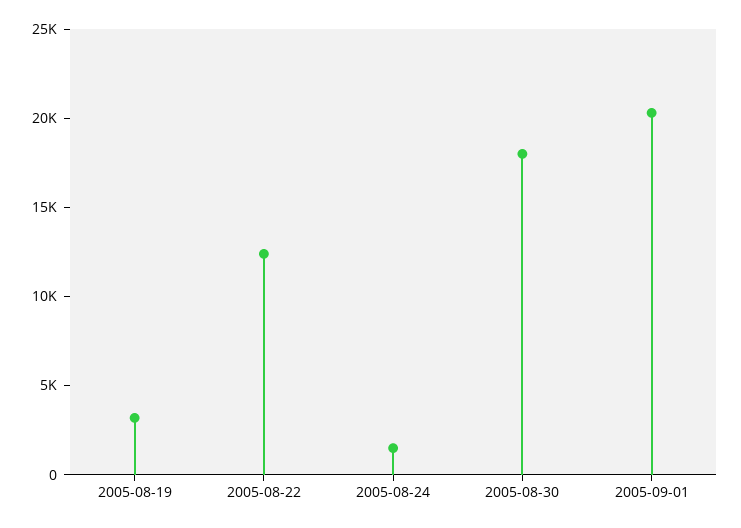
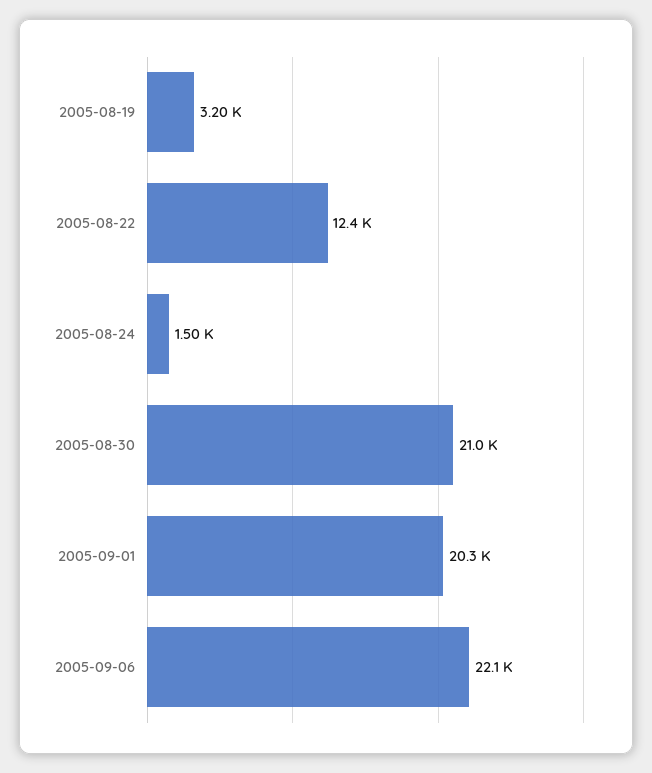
2005-08-30: 18000 -> 21000
2005-09-06: none -> 22100

